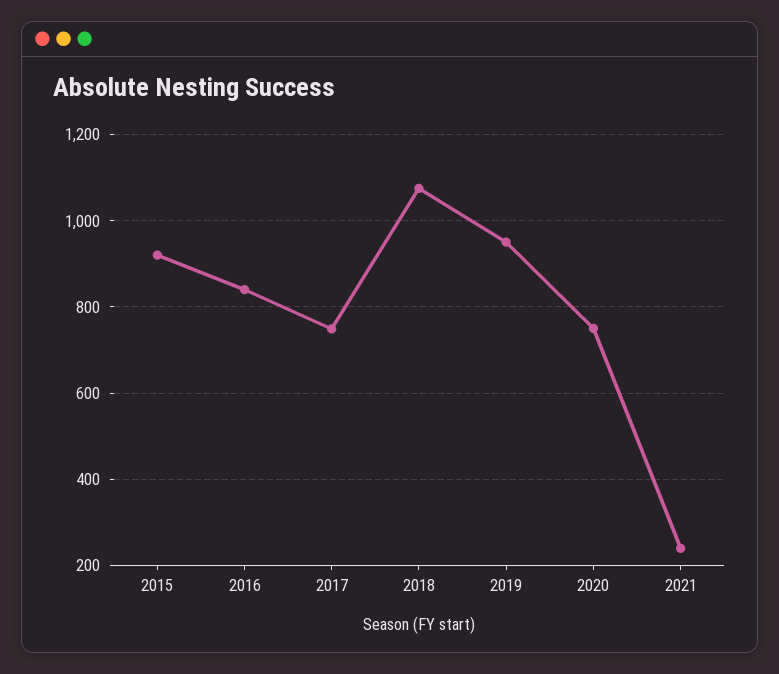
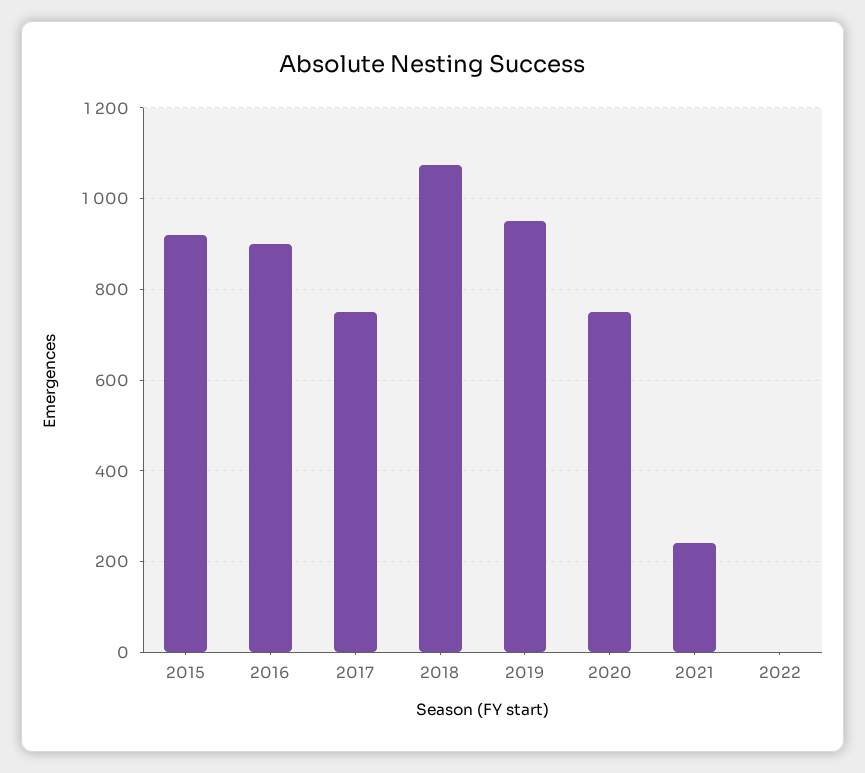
2016: 840 -> 900
2022: none -> 0

